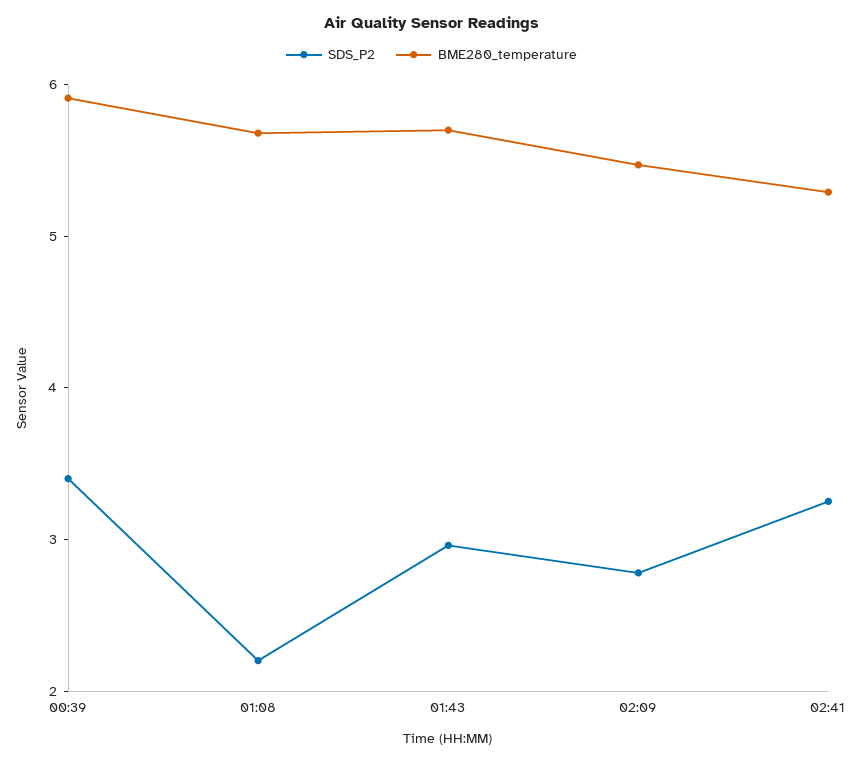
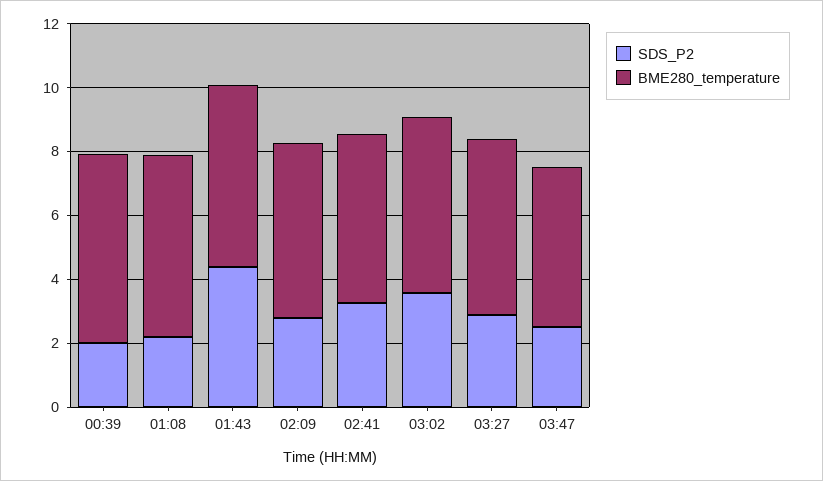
SDS_P2, 00:39: 3.4 -> 2
SDS_P2, 01:43: 3 -> 4.5
SDS_P2, 03:02: none -> 3.5
BME280_temperature, 03:02: none -> 5.5
SDS_P2, 03:27: none -> 3
BME280_temperature, 03:27: none -> 5.5
SDS_P2, 03:47: none -> 2.5
BME280_temperature, 03:47: none -> 5

